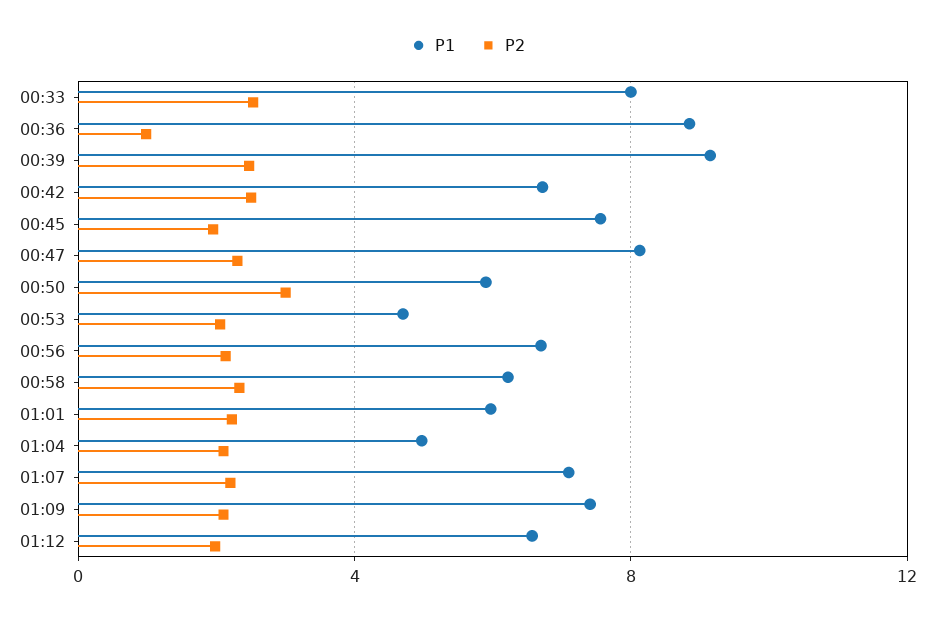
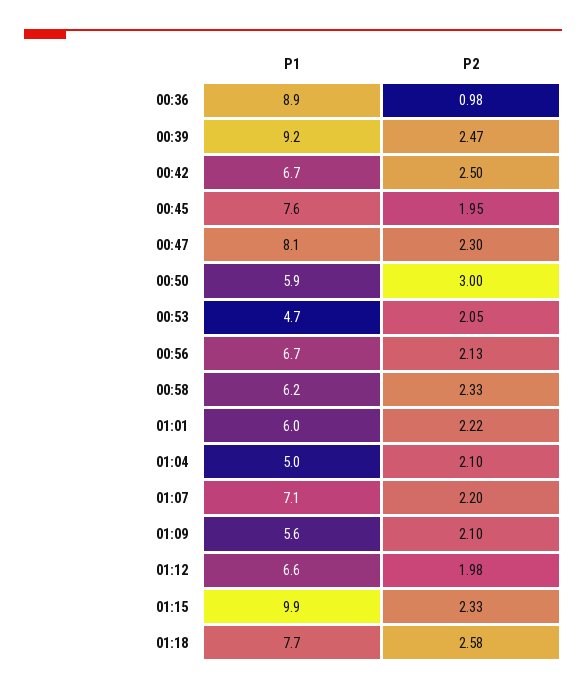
P1, 00:33: 8 -> none
P2, 00:33: 2.5 -> none
P1, 01:09: 7.5 -> 5.6
P1, 01:15: none -> 9.9
P2, 01:15: none -> 2.33
P1, 01:18: none -> 7.7
P2, 01:18: none -> 2.58

